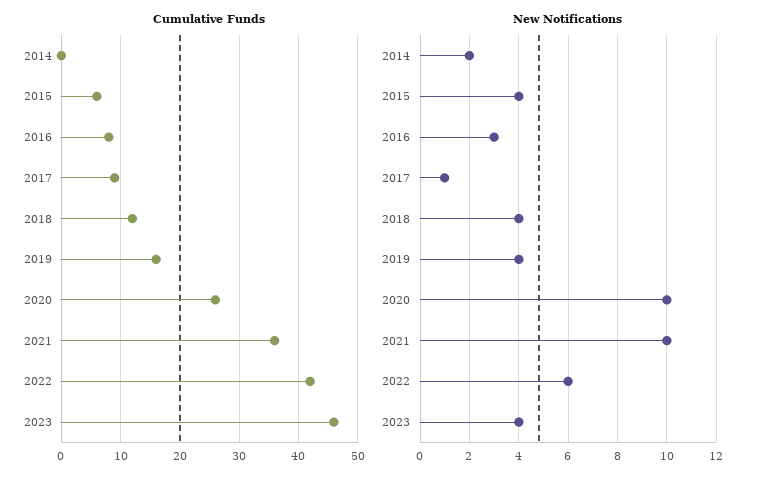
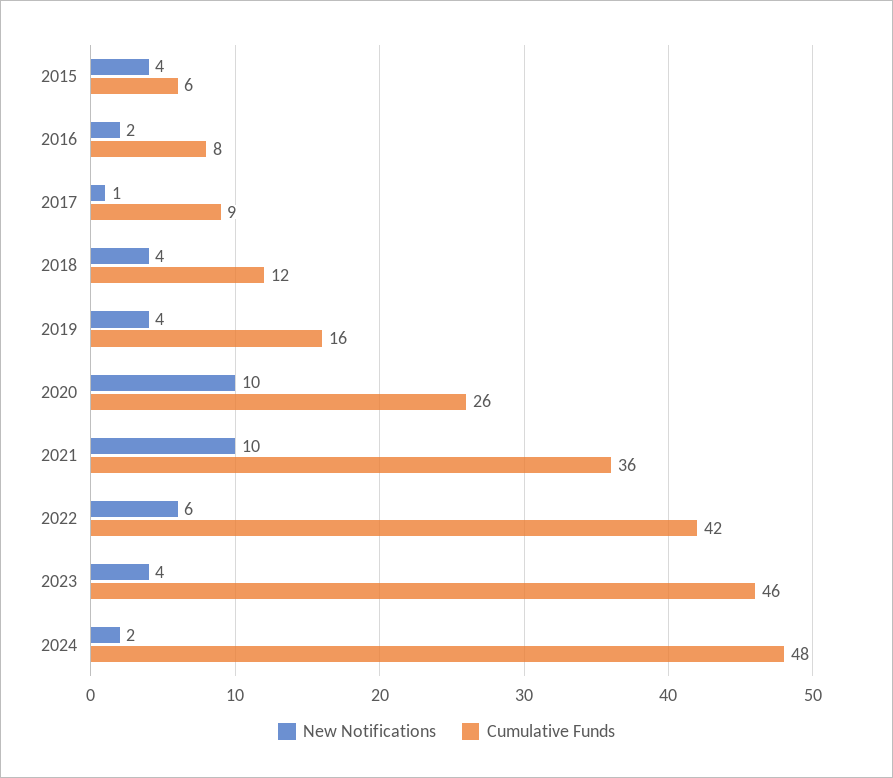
Cumulative Funds, 2014: 0 -> none
New Notifications, 2014: 2 -> none
New Notifications, 2016: 3 -> 2
New Notifications, 2024: none -> 2
Cumulative Funds, 2024: none -> 48

